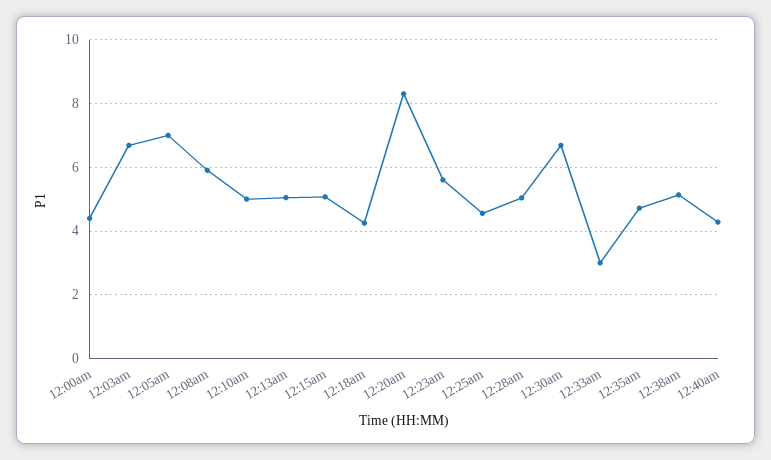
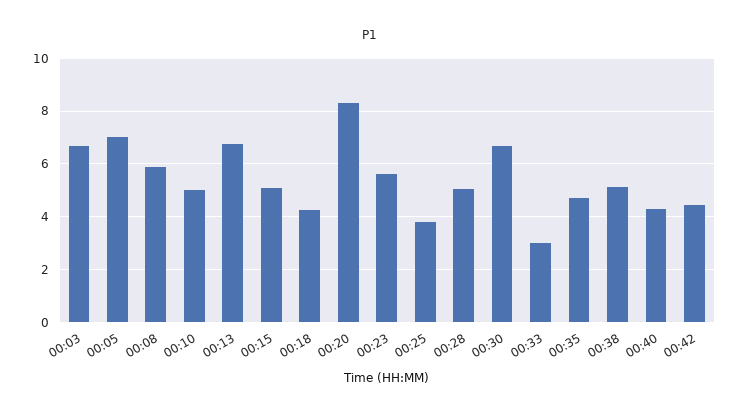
12:00am: 4.4 -> none
12:13am: 5 -> 6.75
12:25am: 4.6 -> 3.75
00:42: none -> 4.5

